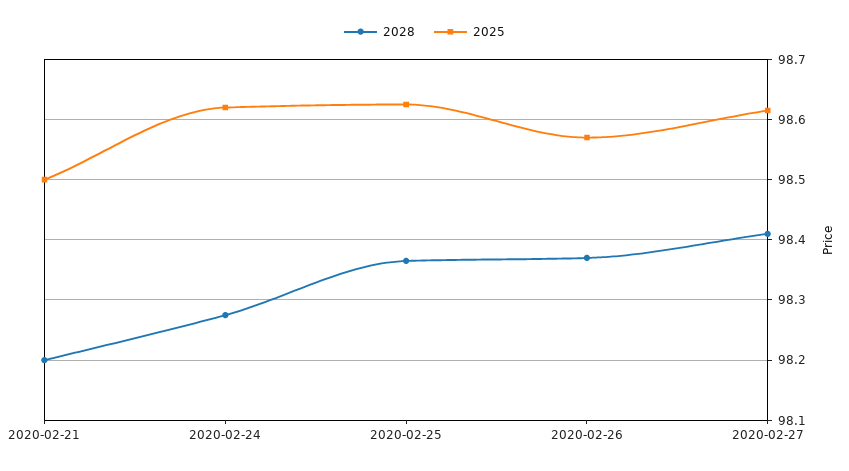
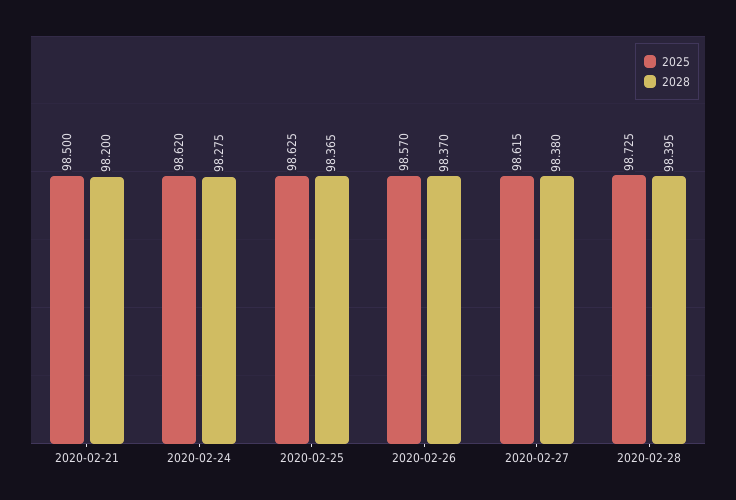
2028, 2020-02-27: 98.41 -> 98.38
2025, 2020-02-28: none -> 98.725
2028, 2020-02-28: none -> 98.395

